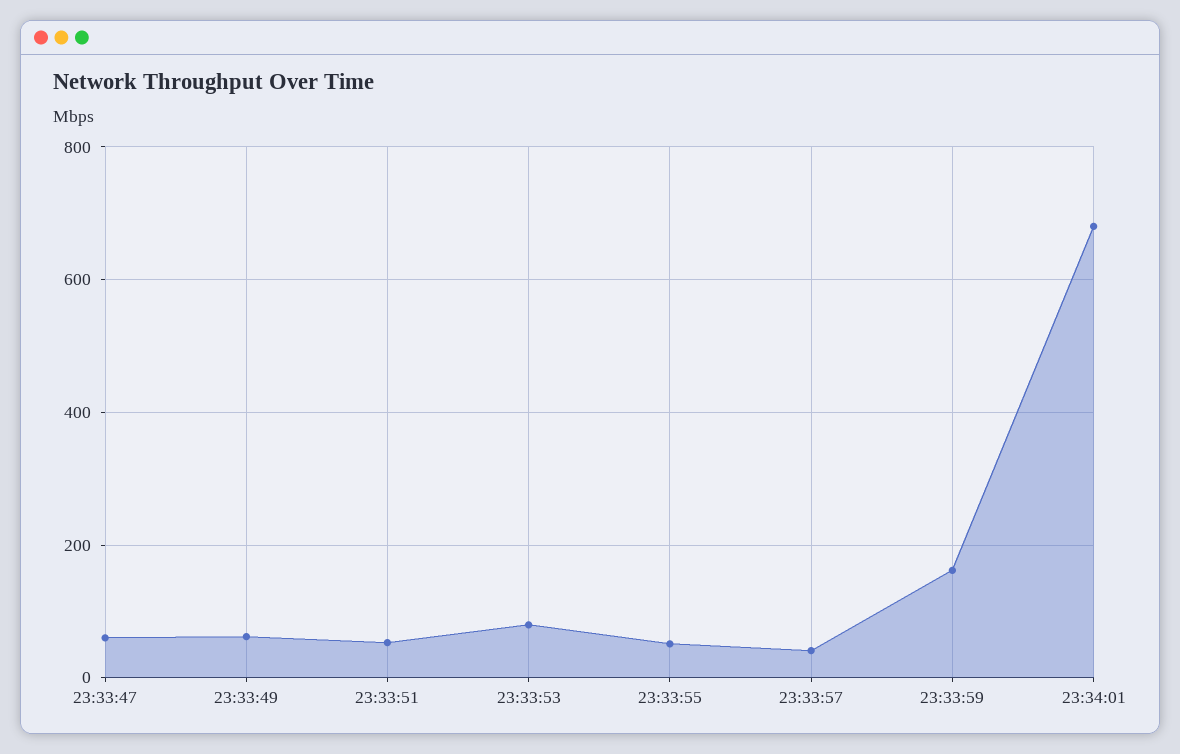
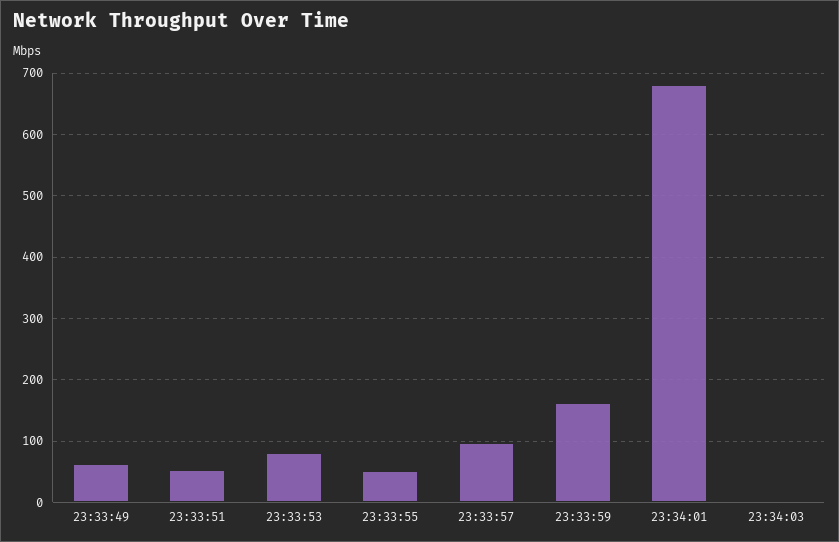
23:33:47: 60 -> none
23:33:57: 40 -> 100
23:34:03: none -> 0

